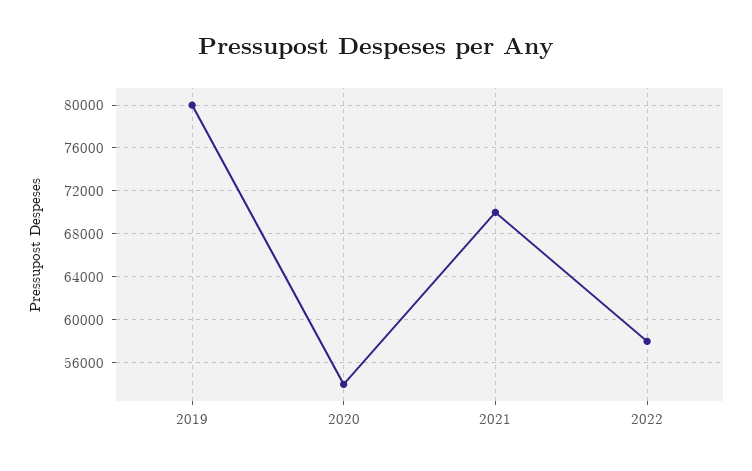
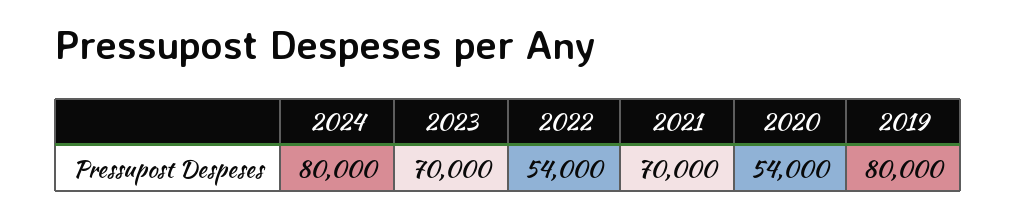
2022: 58000 -> 54000
2024: none -> 80000
2023: none -> 70000

